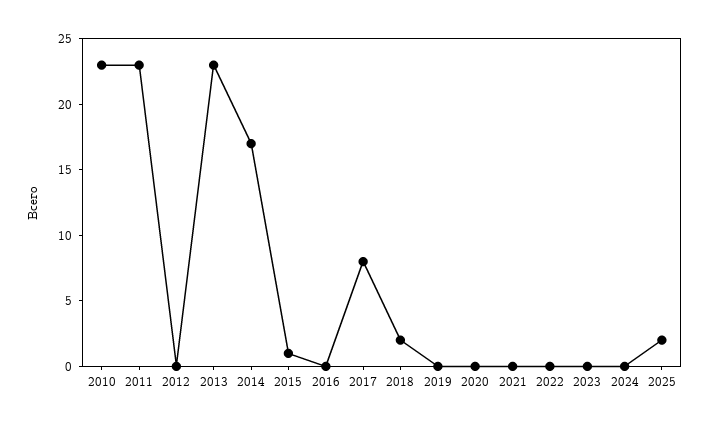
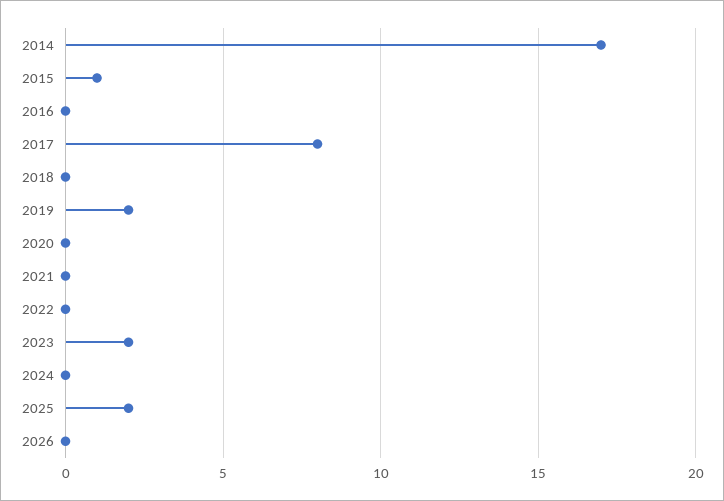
2010: 23 -> none
2011: 23 -> none
2012: 0 -> none
2013: 23 -> none
2018: 2 -> 0
2019: 0 -> 2
2023: 0 -> 2
2026: none -> 0

